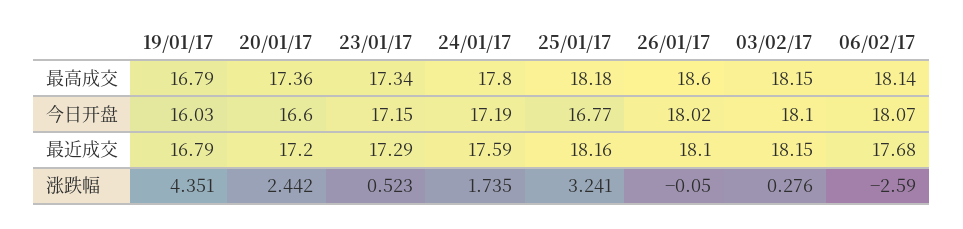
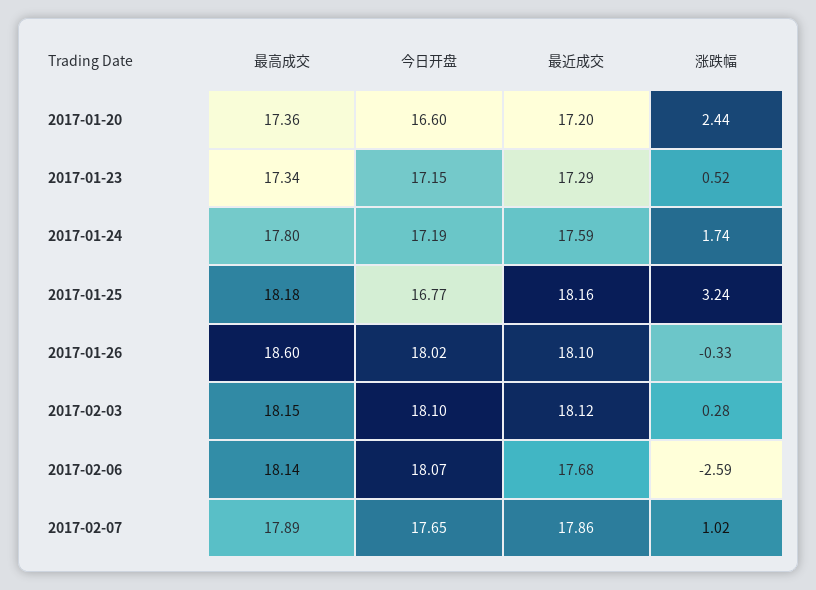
19/01/17, 最高成交: 16.79 -> none
19/01/17, 今日开盘: 16.03 -> none
19/01/17, 最近成交: 16.79 -> none
03/02/17, 最近成交: 18.15 -> 18.12
19/01/17, 涨跌幅: 4.351 -> none
26/01/17, 涨跌幅: -0.05 -> -0.33
2017-02-07, 最高成交: none -> 17.89
2017-02-07, 今日开盘: none -> 17.65
2017-02-07, 最近成交: none -> 17.86
2017-02-07, 涨跌幅: none -> 1.02

